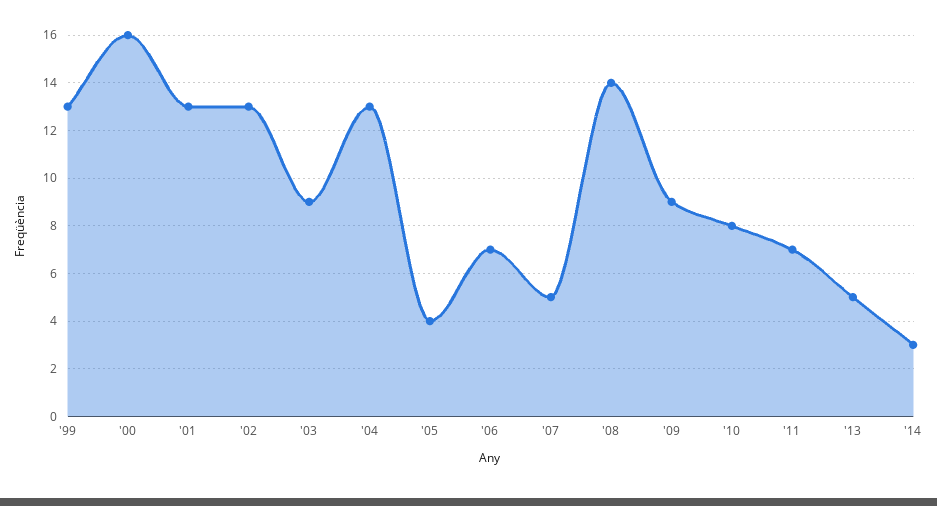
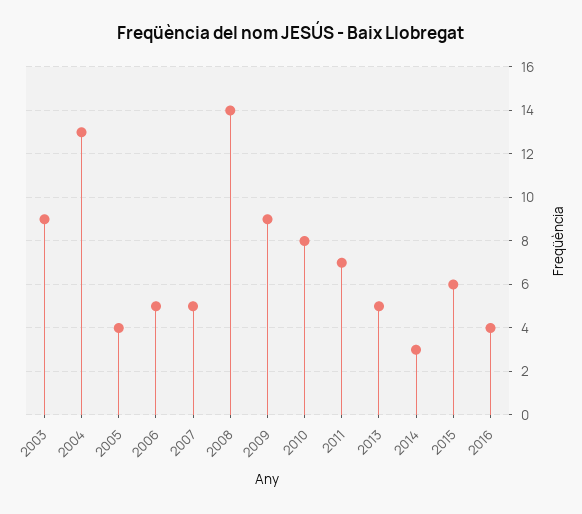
'99: 13 -> none
'00: 16 -> none
'01: 13 -> none
'02: 13 -> none
'06: 7 -> 5
2015: none -> 6
2016: none -> 4

